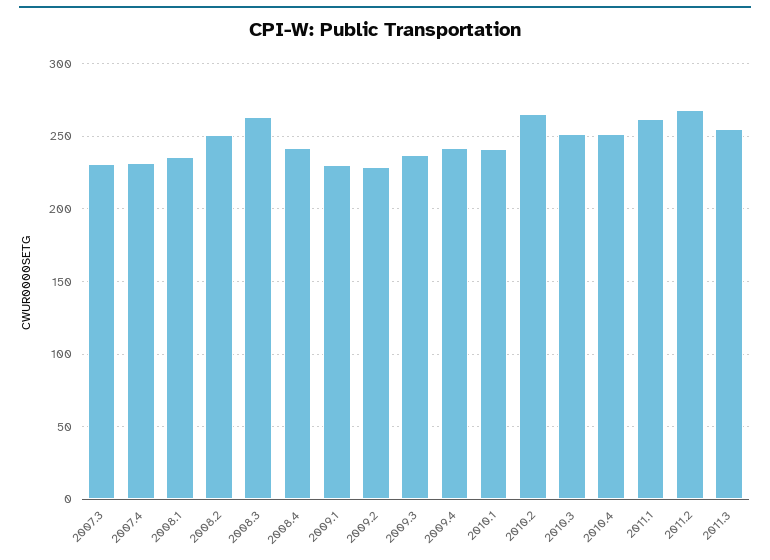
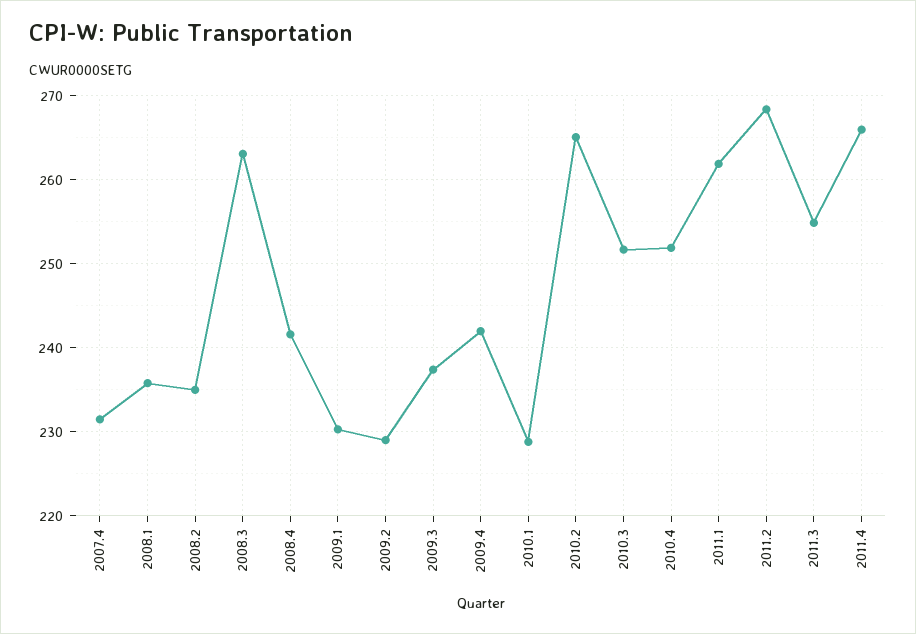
2007.3: 230 -> none
2008.2: 250 -> 235
2010.1: 240 -> 229
2011.4: none -> 266

